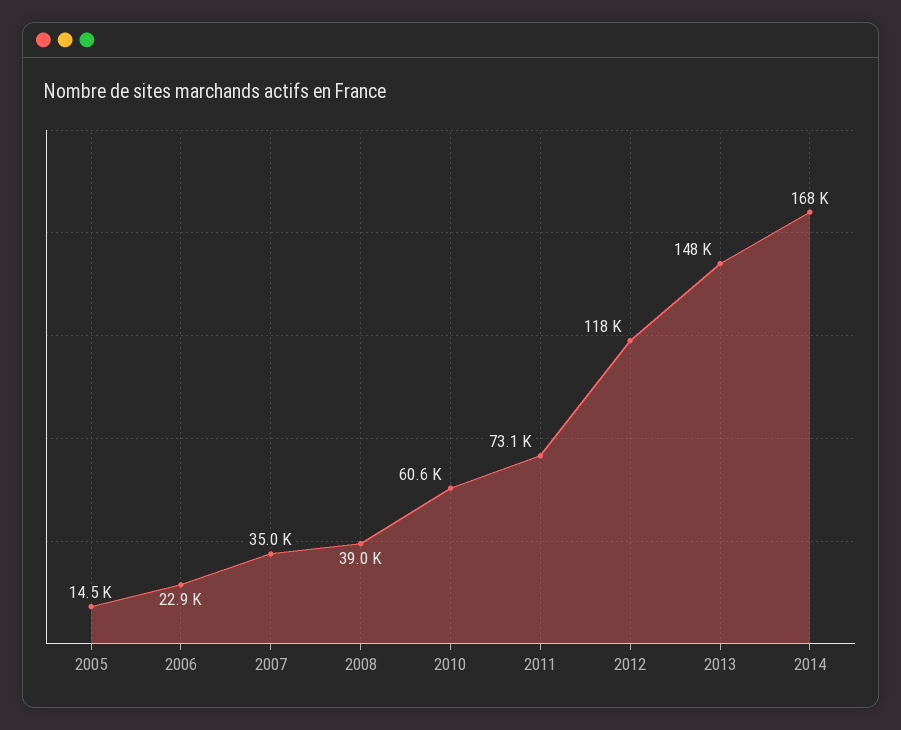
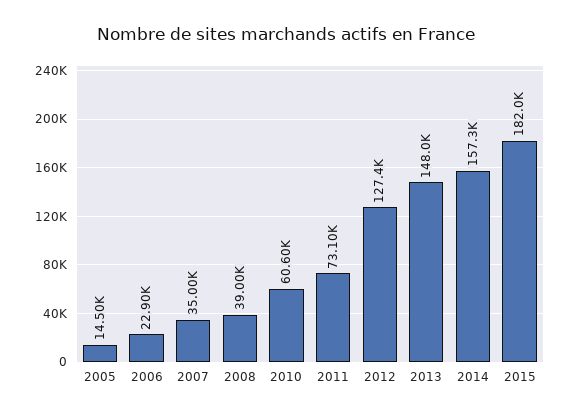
2012: 118000 -> 127400
2014: 168000 -> 157300
2015: none -> 182000

